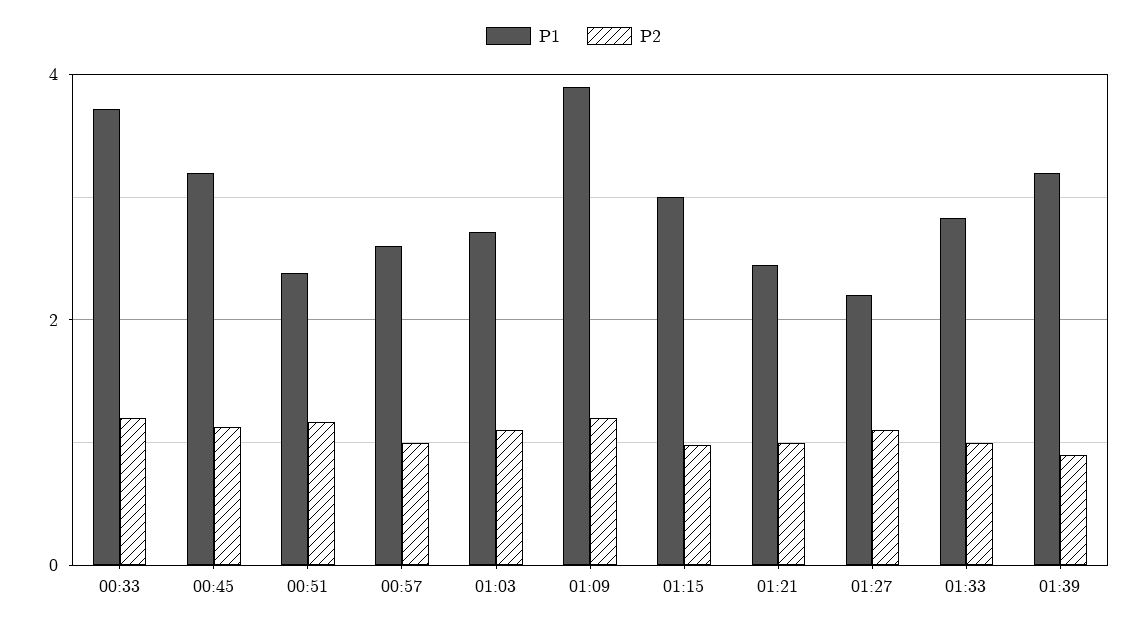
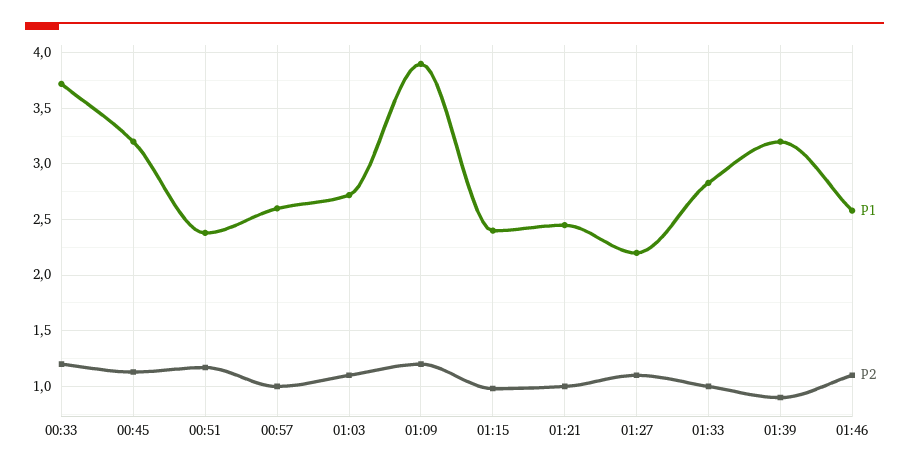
P1, 01:15: 3 -> 2.4
P1, 01:46: none -> 2.6
P2, 01:46: none -> 1.1

